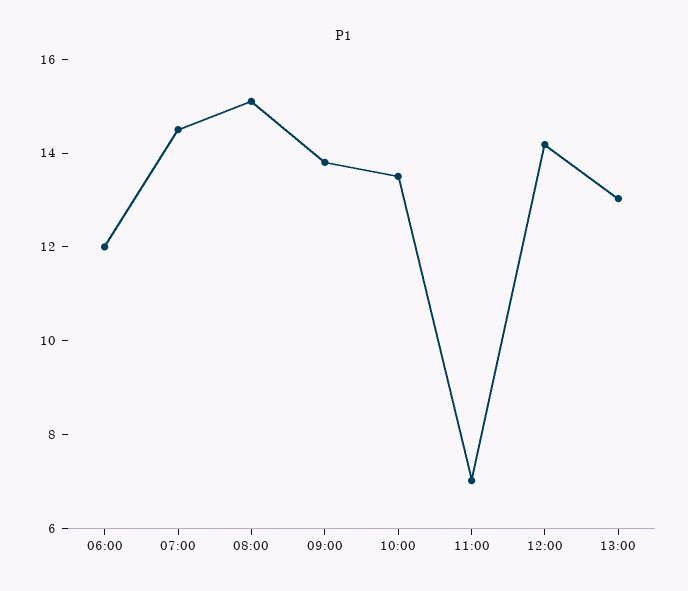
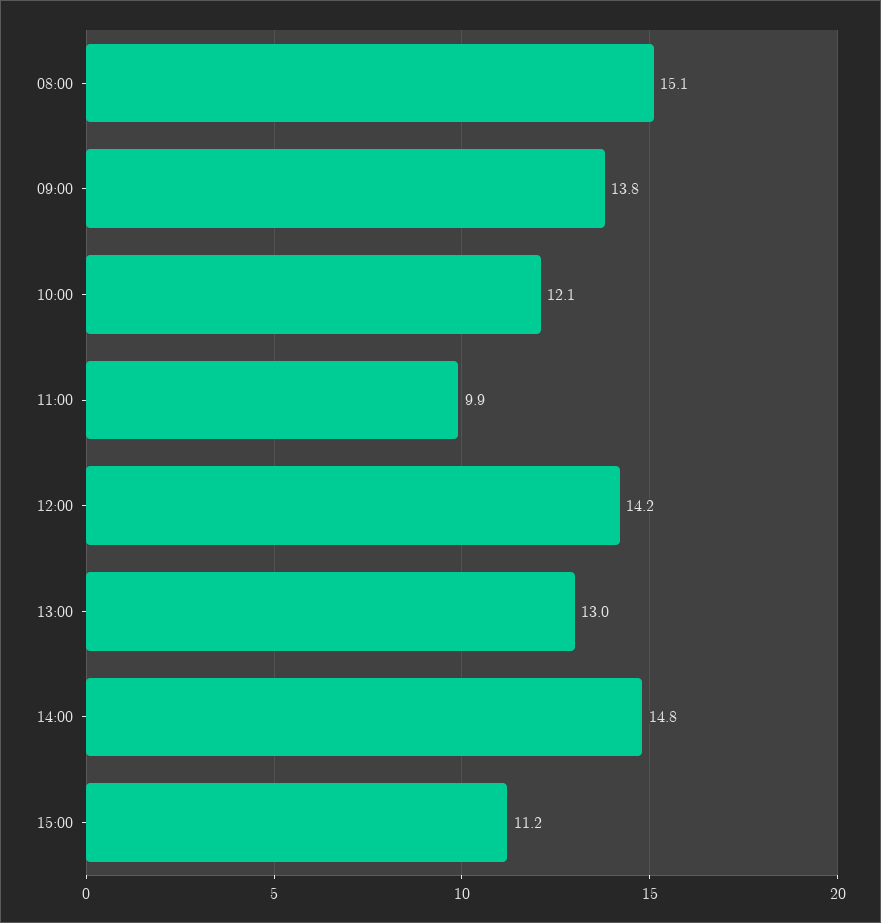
06:00: 12 -> none
07:00: 14.5 -> none
10:00: 13.5 -> 12.1
11:00: 7 -> 9.9
14:00: none -> 14.8
15:00: none -> 11.2

